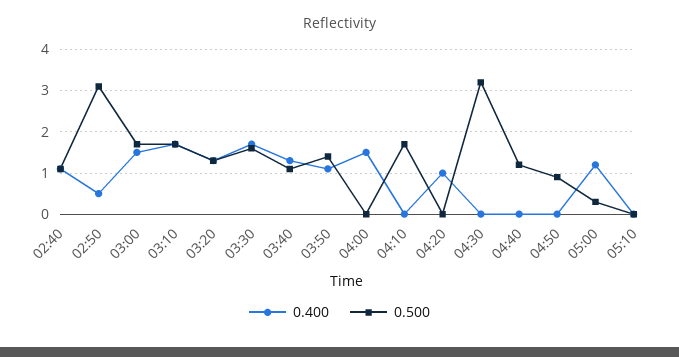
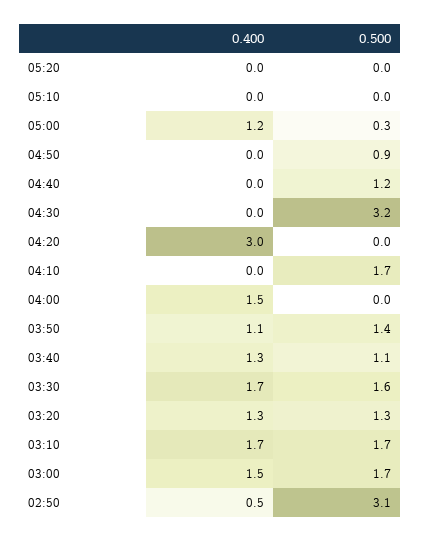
0.400, 02:40: 1 -> none
0.500, 02:40: 1 -> none
0.400, 04:20: 1 -> 3
0.400, 05:20: none -> 0
0.500, 05:20: none -> 0

